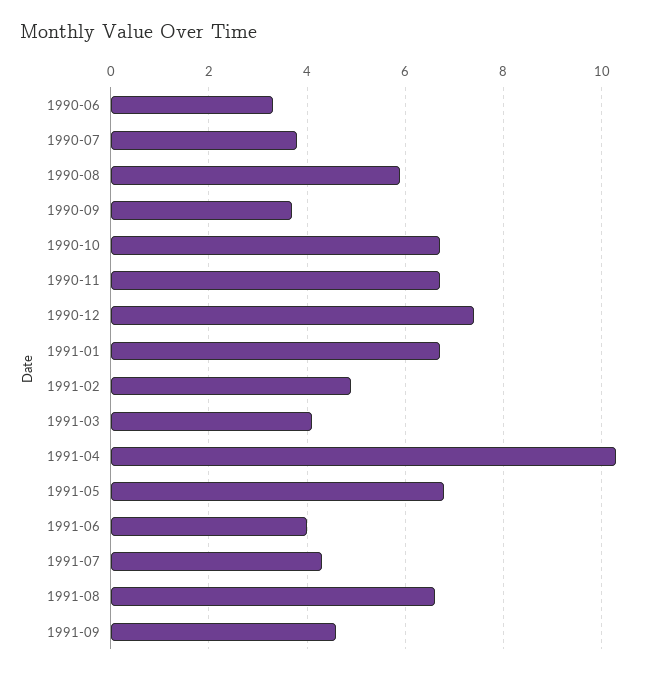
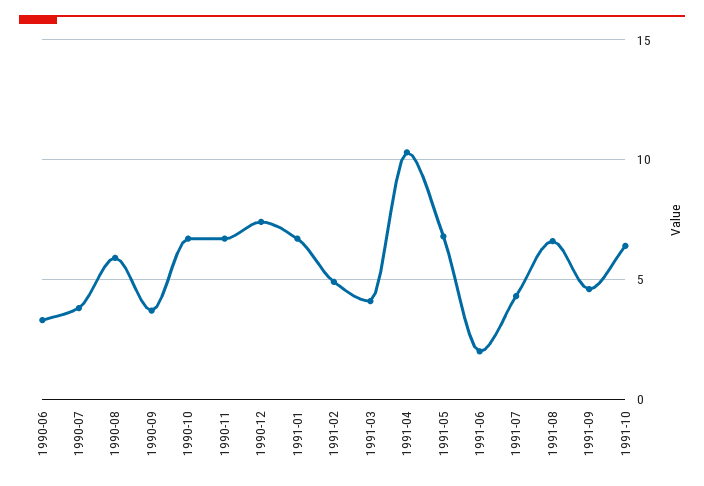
1991-06: 4 -> 2
1991-10: none -> 6.5

